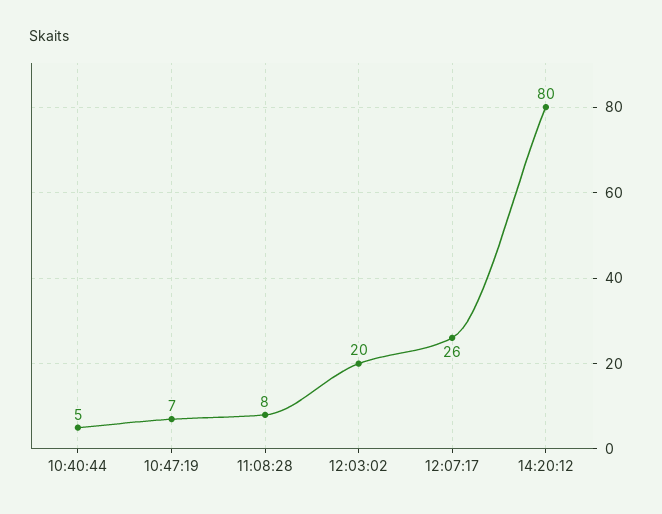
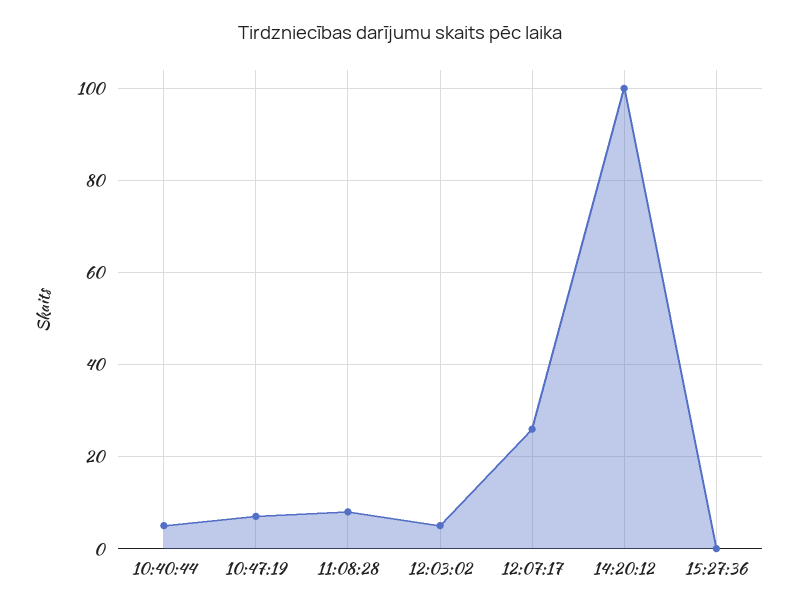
12:03:02: 20 -> 5
14:20:12: 80 -> 100
15:27:36: none -> 0

